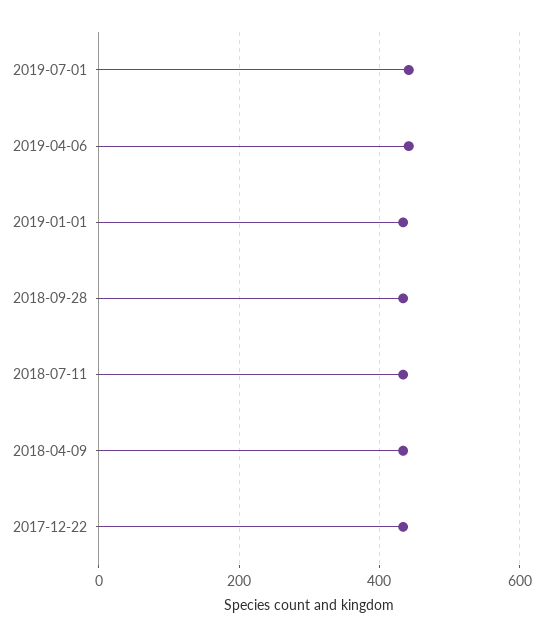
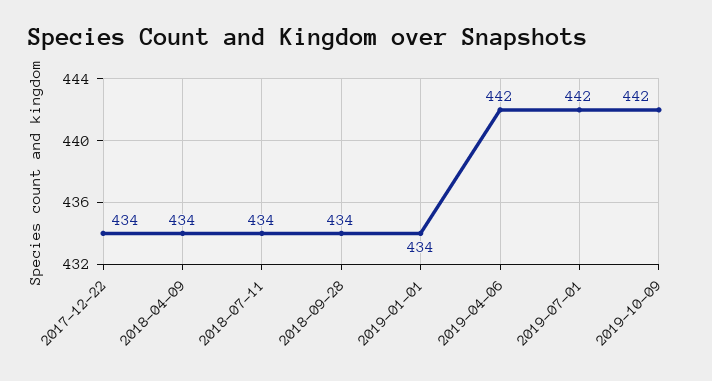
2019-10-09: none -> 442

